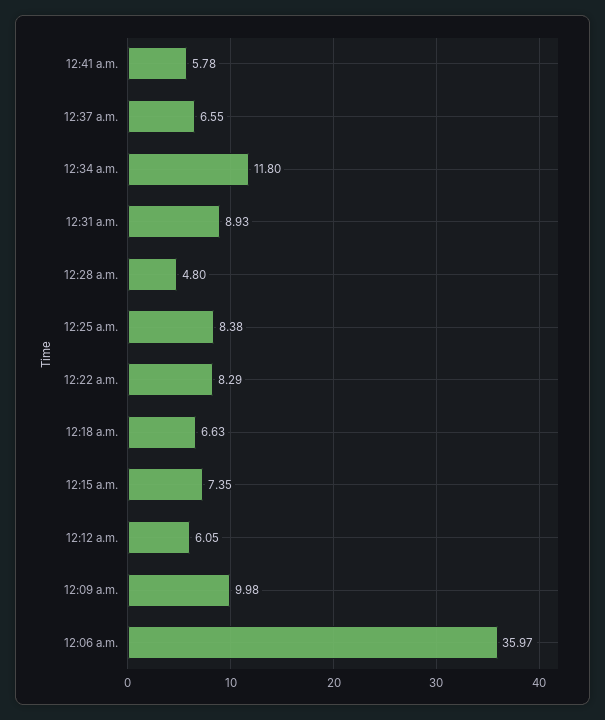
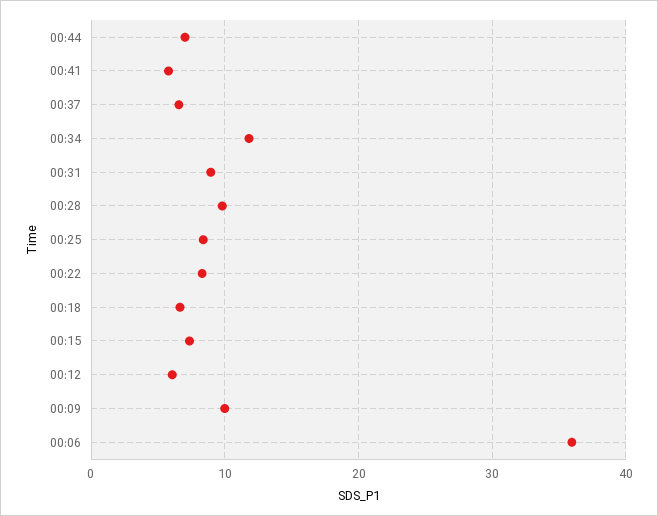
12:28 a.m.: 4.8 -> 10
00:44: none -> 7

